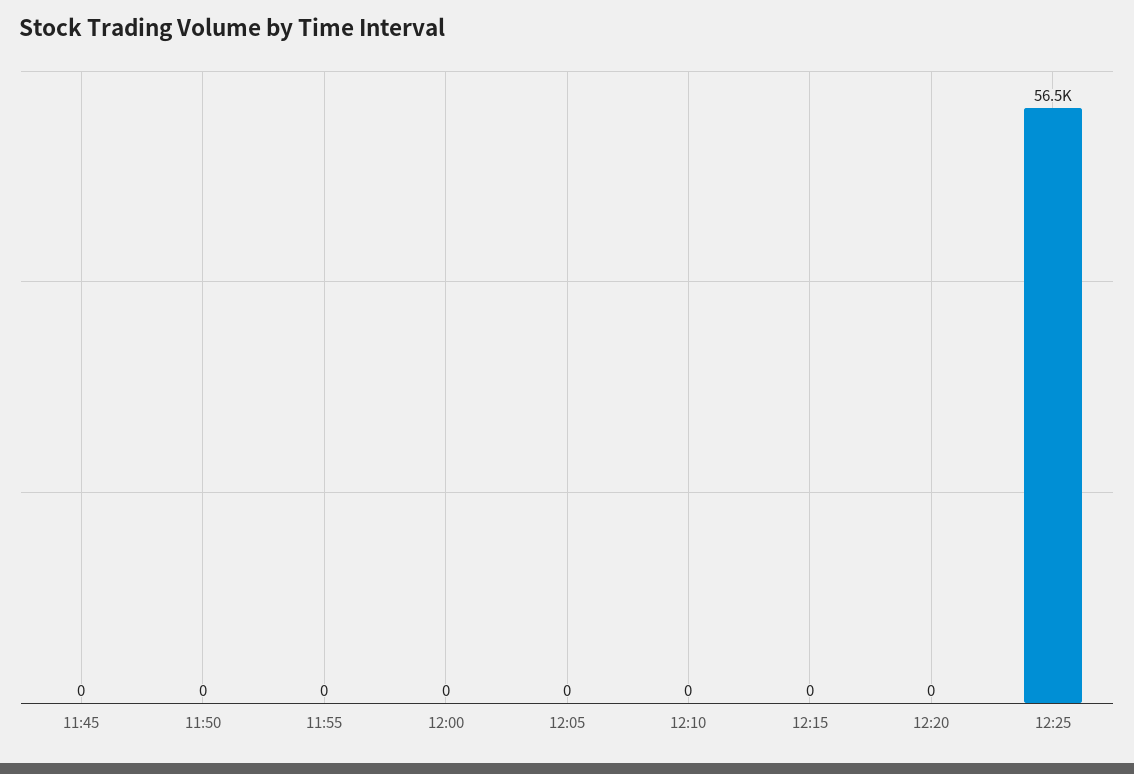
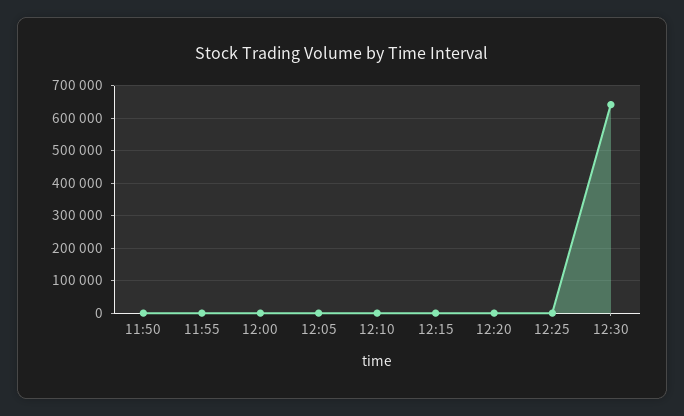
11:45: 0 -> none
12:25: 56500 -> 0
12:30: none -> 640000

